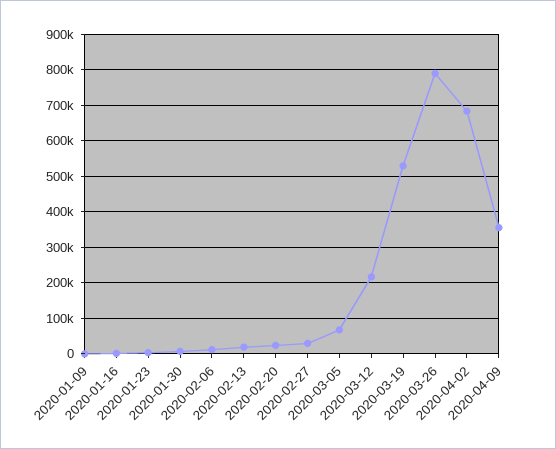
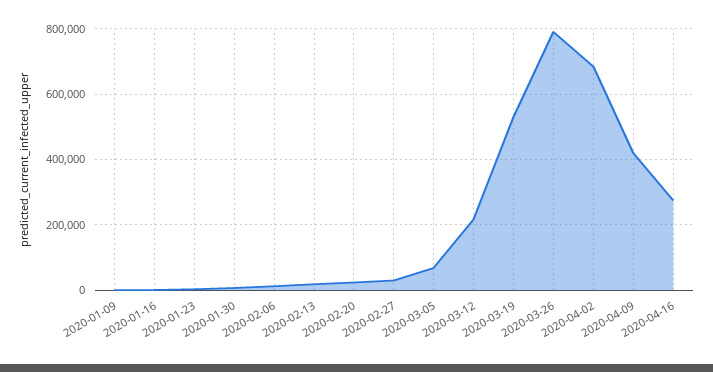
2020-04-09: 360000 -> 420000
2020-04-16: none -> 280000

